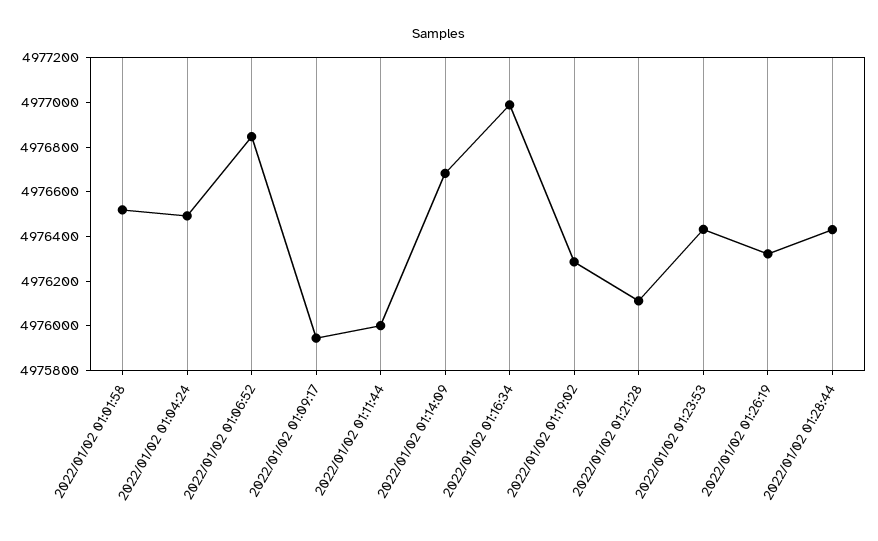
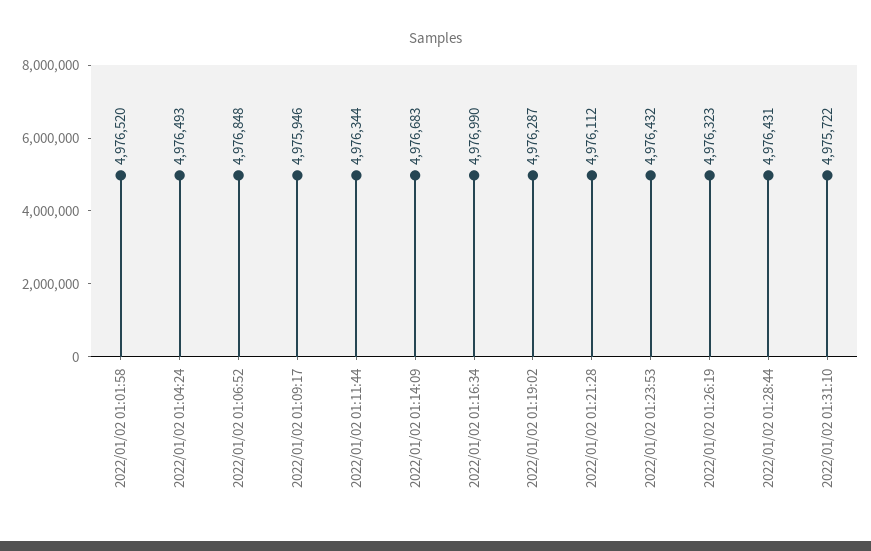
2022/01/02 01:11:44: 4976000 -> 4976344
2022/01/02 01:31:10: none -> 4975722

